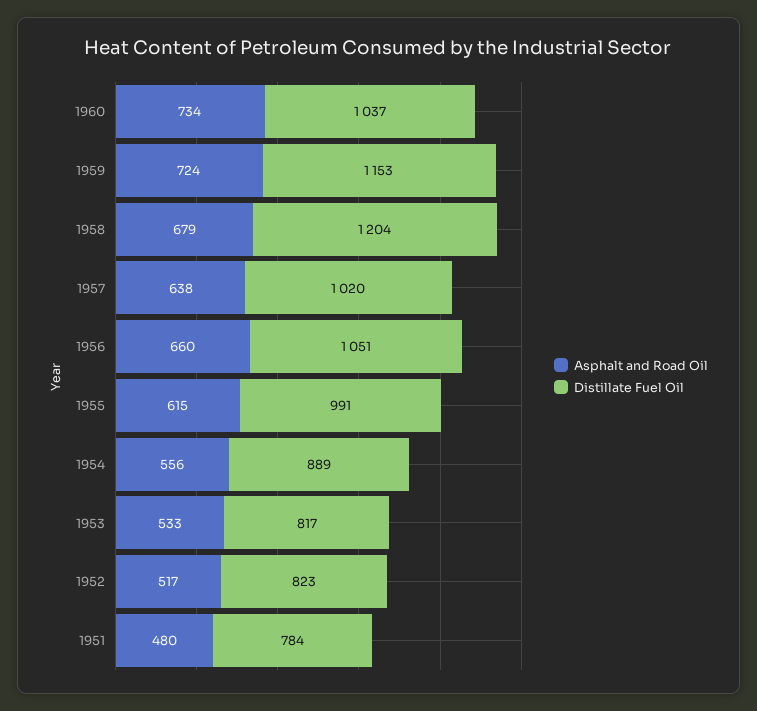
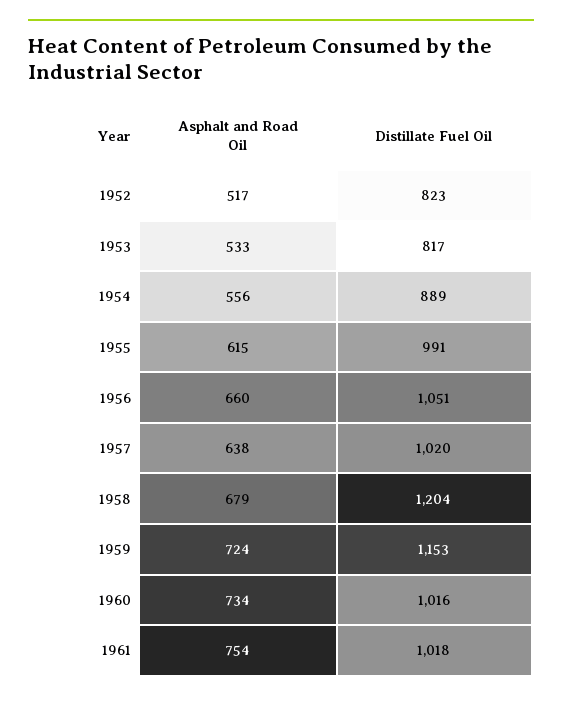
Distillate Fuel Oil, 1960: 1037 -> 1016
Asphalt and Road Oil, 1951: 480 -> none
Distillate Fuel Oil, 1951: 784 -> none
Asphalt and Road Oil, 1961: none -> 754
Distillate Fuel Oil, 1961: none -> 1018

